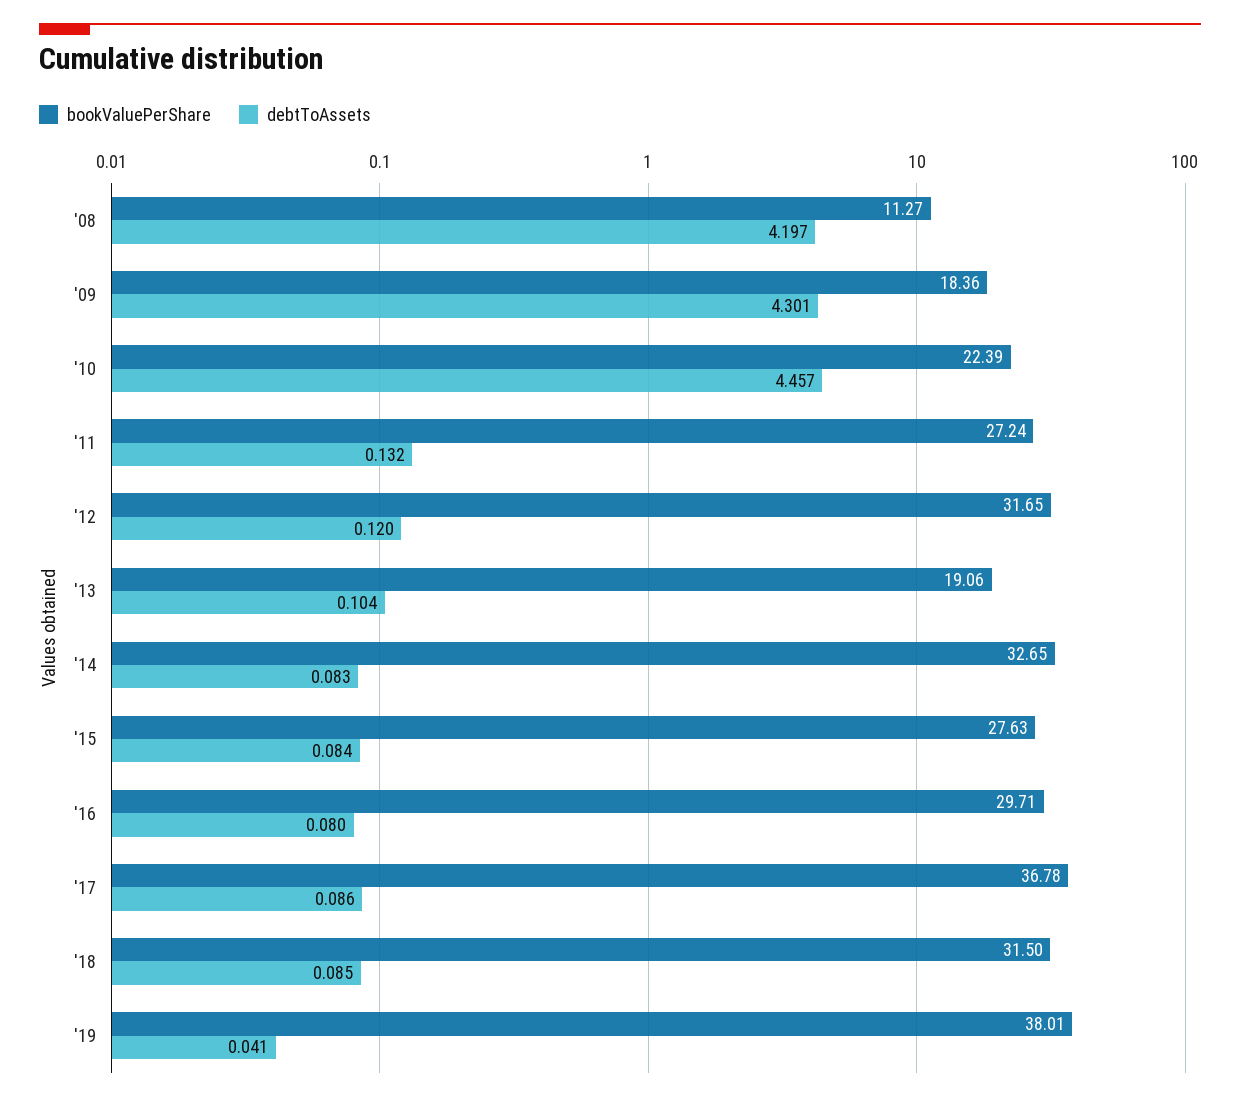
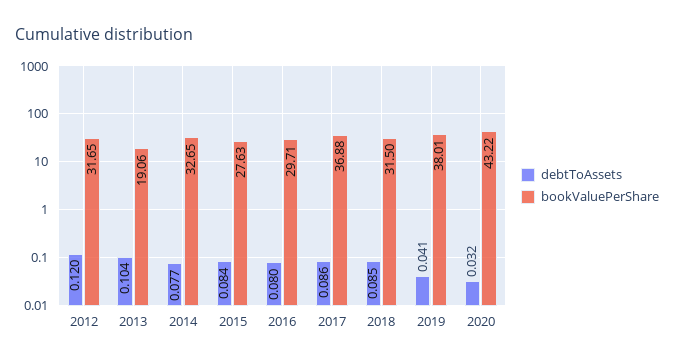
bookValuePerShare, '08: 11.27 -> none
debtToAssets, '08: 4.197 -> none
bookValuePerShare, '09: 18.36 -> none
debtToAssets, '09: 4.301 -> none
bookValuePerShare, '10: 22.39 -> none
debtToAssets, '10: 4.457 -> none
bookValuePerShare, '11: 27.24 -> none
debtToAssets, '11: 0.132 -> none
debtToAssets, '14: 0.083 -> 0.077
bookValuePerShare, '17: 36.78 -> 36.88
debtToAssets, 2020: none -> 0.032
bookValuePerShare, 2020: none -> 43.22

